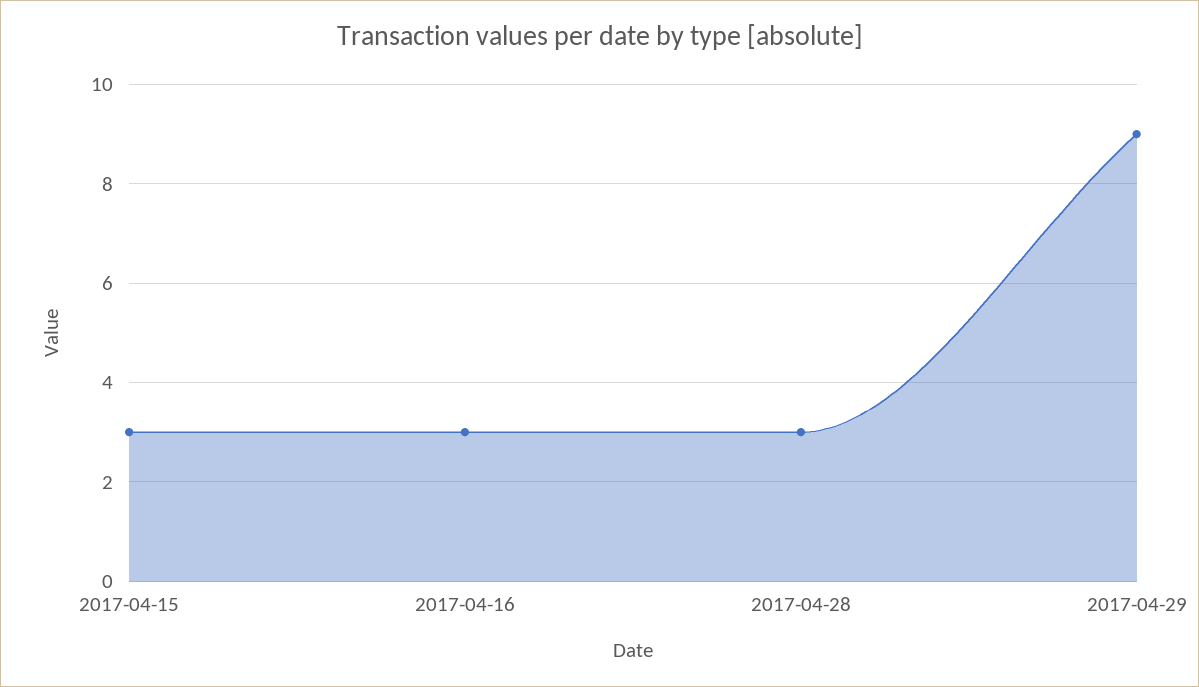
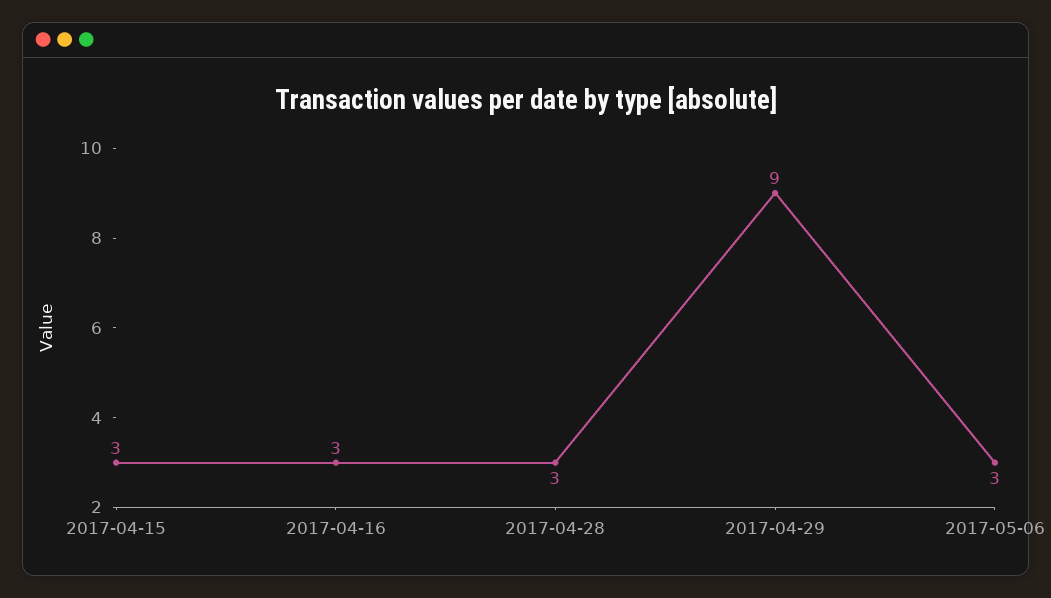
2017-05-06: none -> 3

